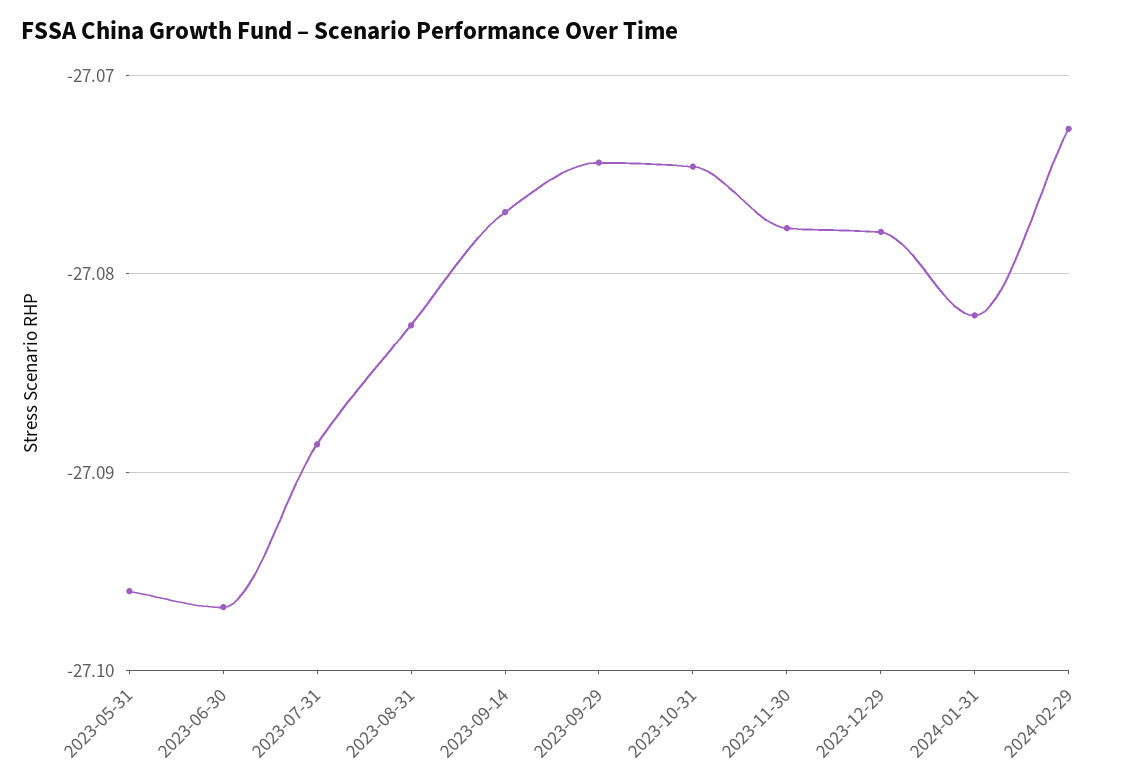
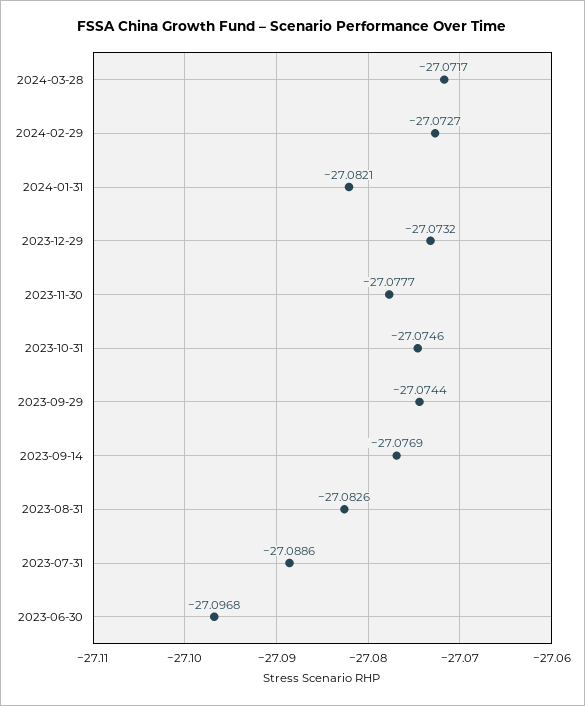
2023-05-31: -27.096 -> none
2023-12-29: -27.078 -> -27.0732
2024-03-28: none -> -27.0717

